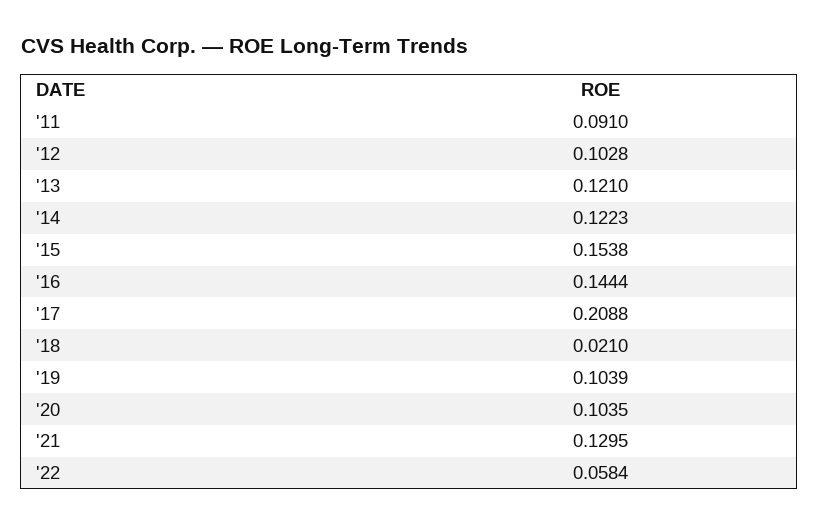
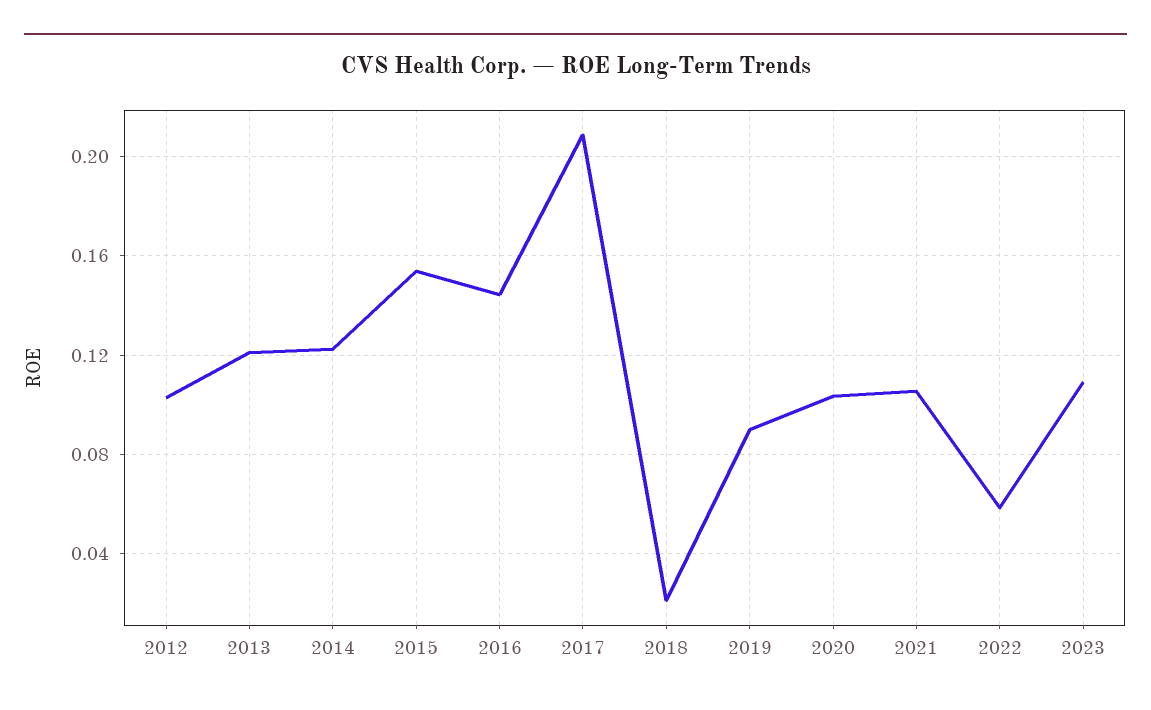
'11: 0.091 -> none
'19: 0.1039 -> 0.09
'21: 0.1295 -> 0.105
2023: none -> 0.11

